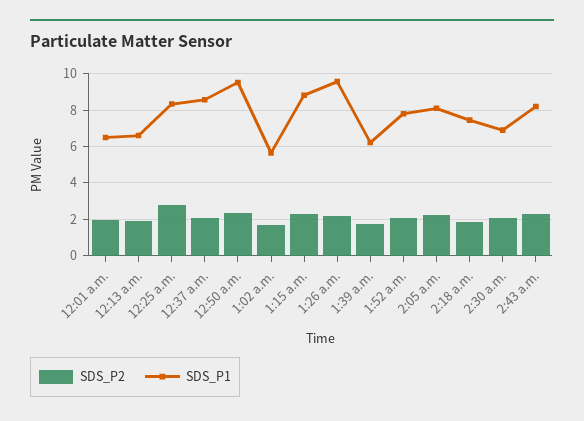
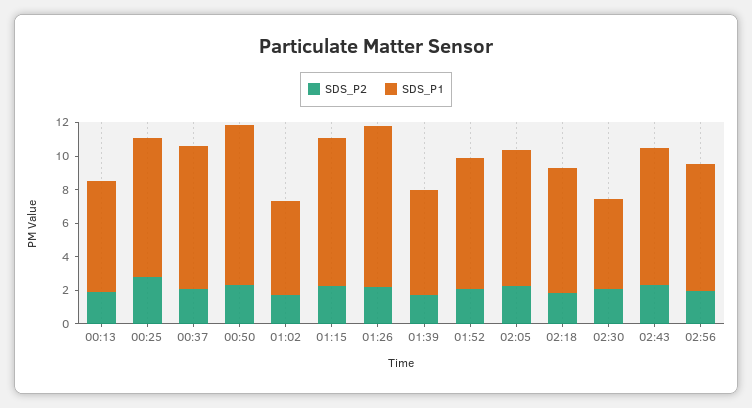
SDS_P2, 12:01 a.m.: 2 -> none
SDS_P1, 12:01 a.m.: 6.5 -> none
SDS_P1, 2:30 a.m.: 7 -> 5.5
SDS_P2, 02:56: none -> 2
SDS_P1, 02:56: none -> 7.5

